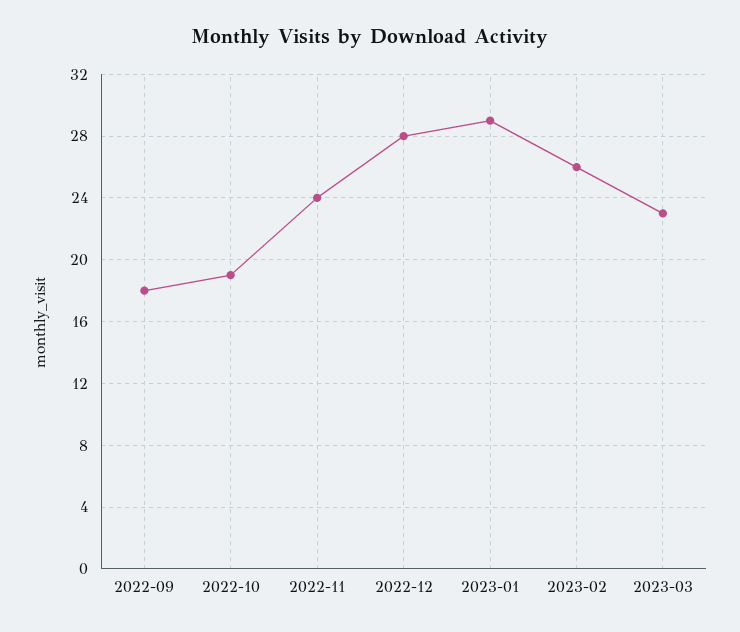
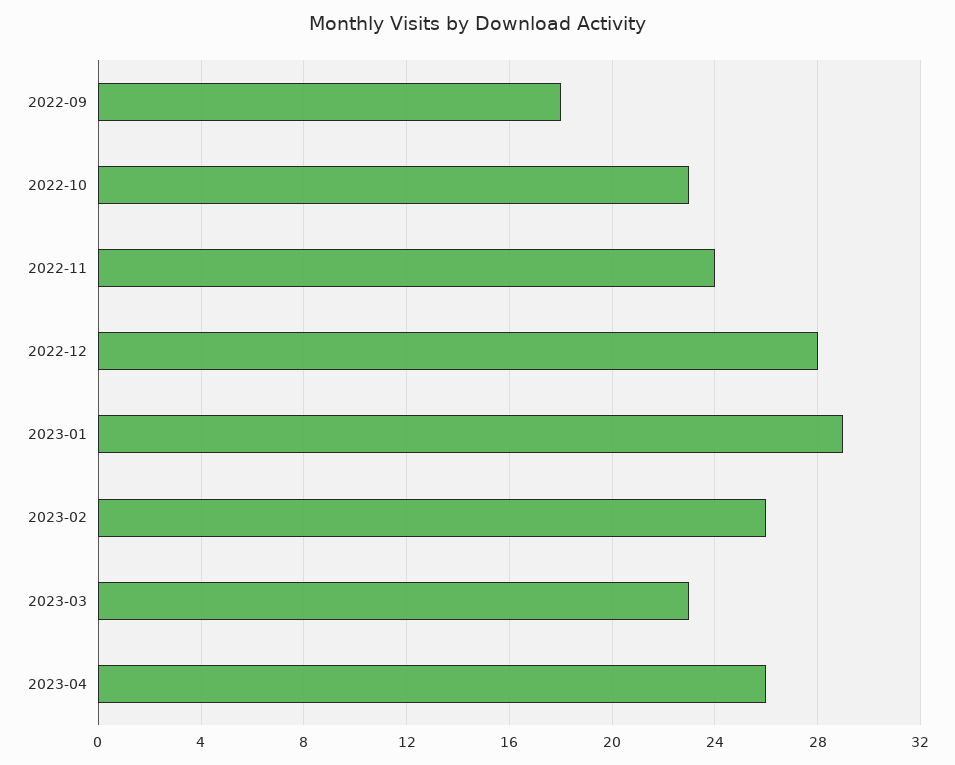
2022-10: 19 -> 23
2023-04: none -> 26

